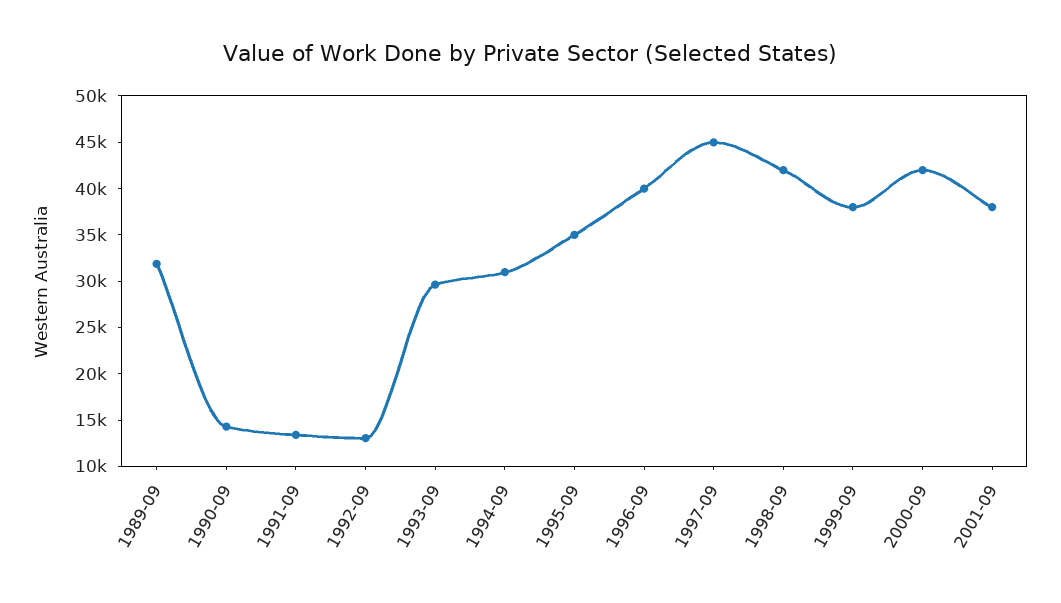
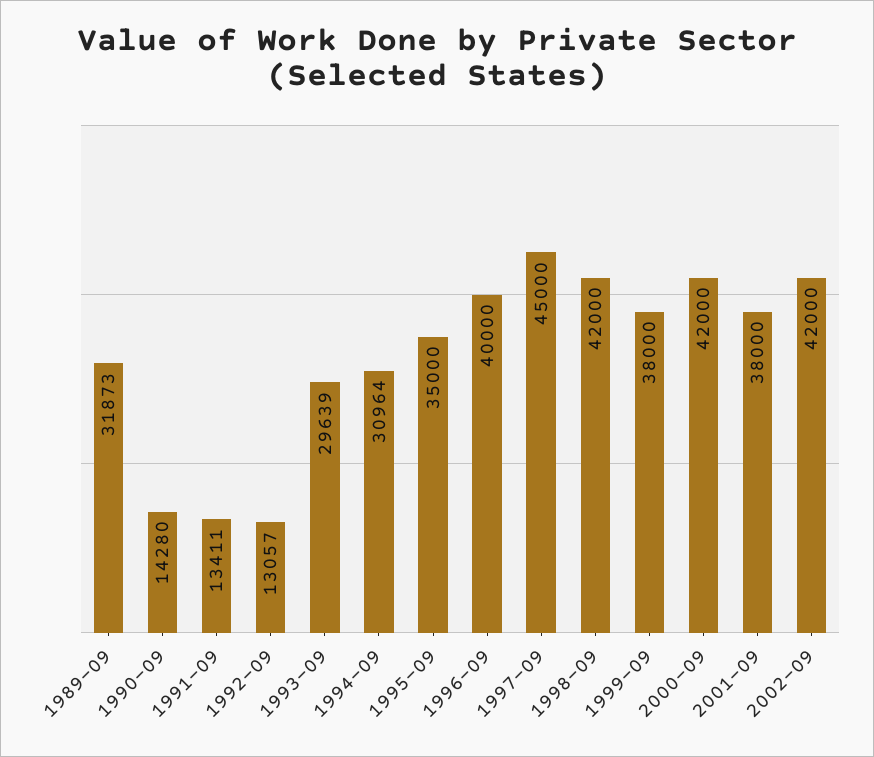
2002-09: none -> 42000

